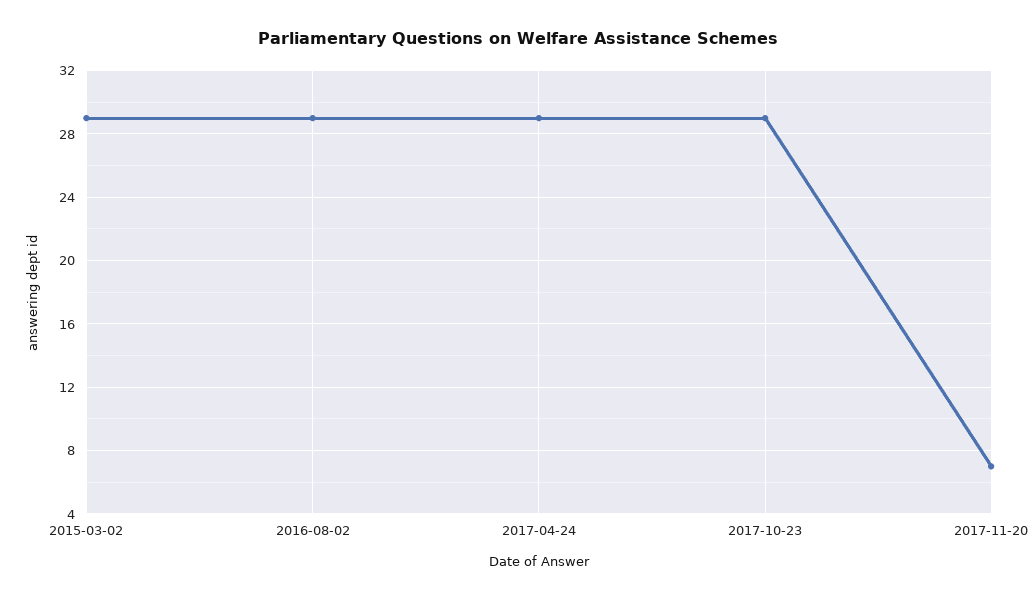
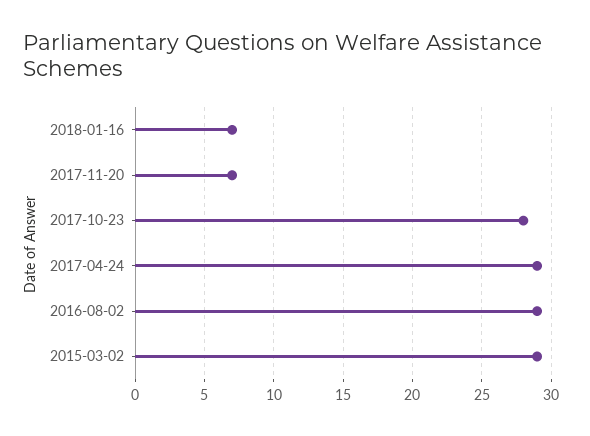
2017-10-23: 29 -> 28
2018-01-16: none -> 7

